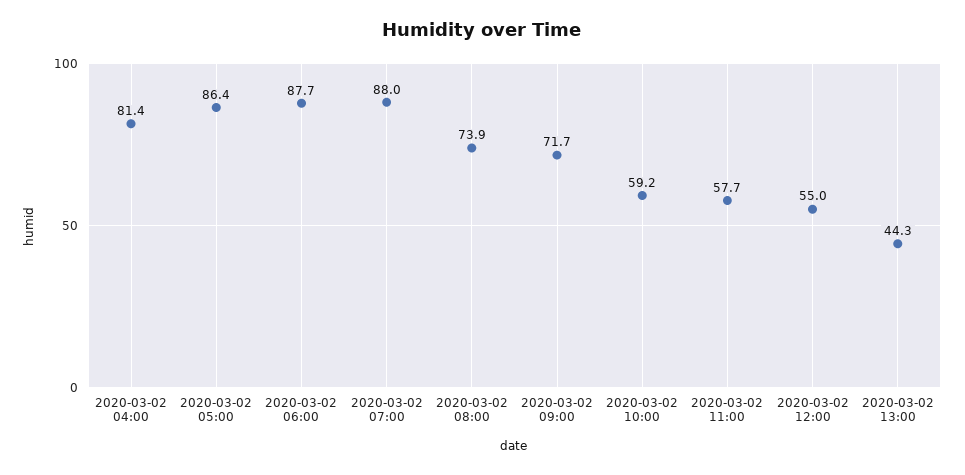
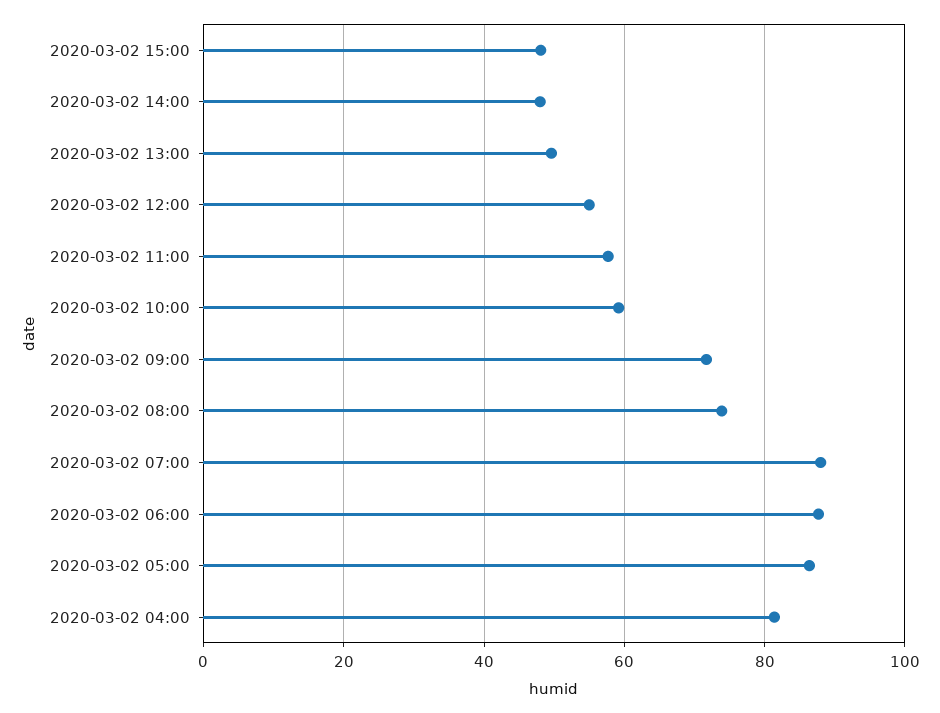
2020-03-02 13:00: 44.3 -> 50
2020-03-02 15:00: none -> 48
2020-03-02 14:00: none -> 48

